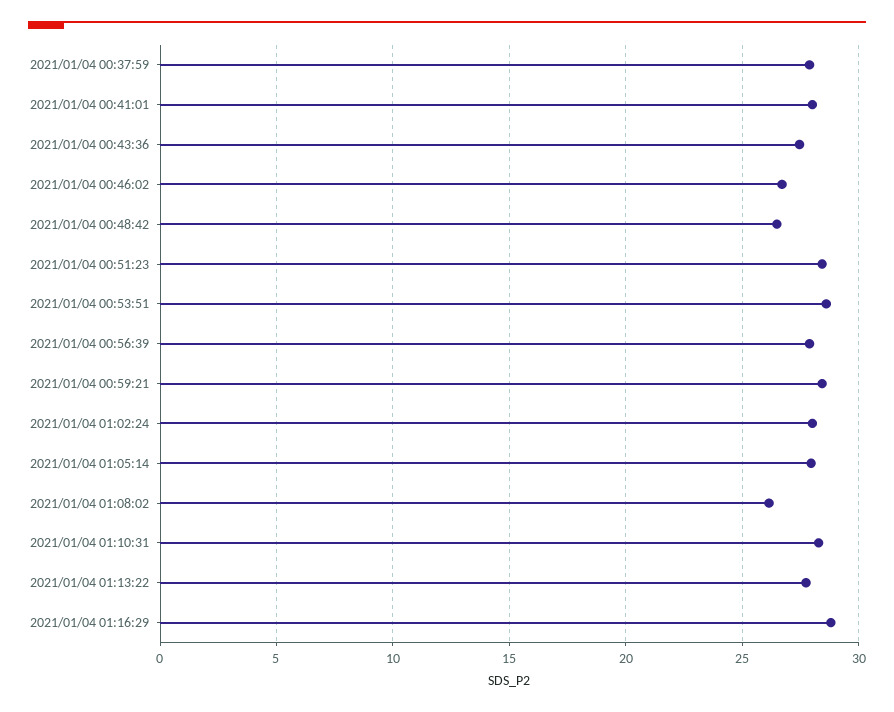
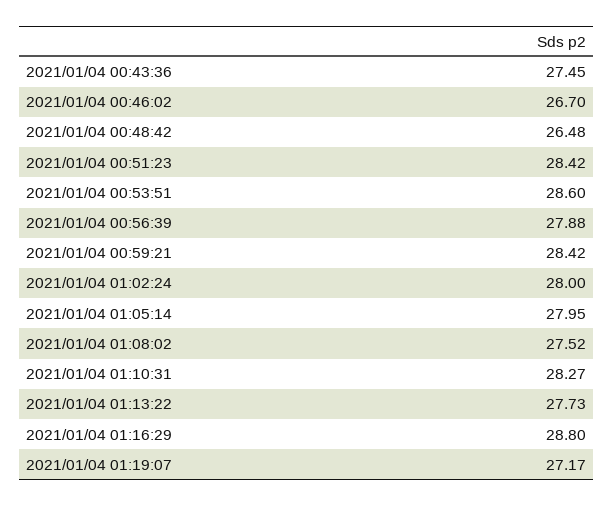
2021/01/04 00:37:59: 28 -> none
2021/01/04 00:41:01: 28 -> none
2021/01/04 01:08:02: 26 -> 27.52
2021/01/04 01:19:07: none -> 27.17

